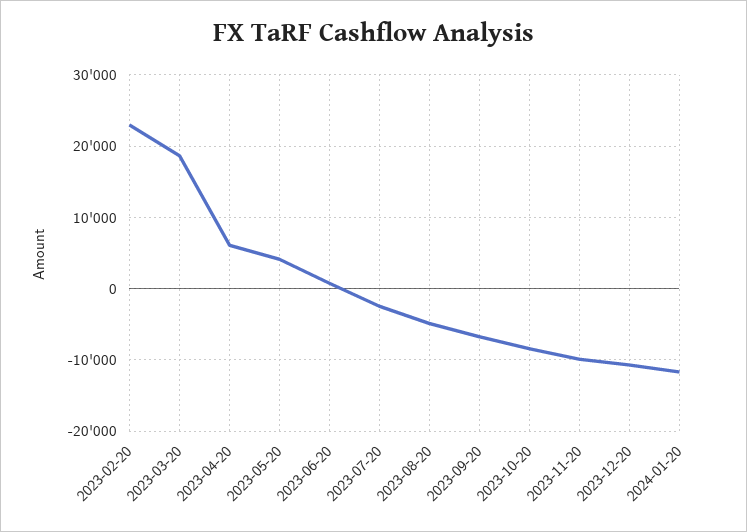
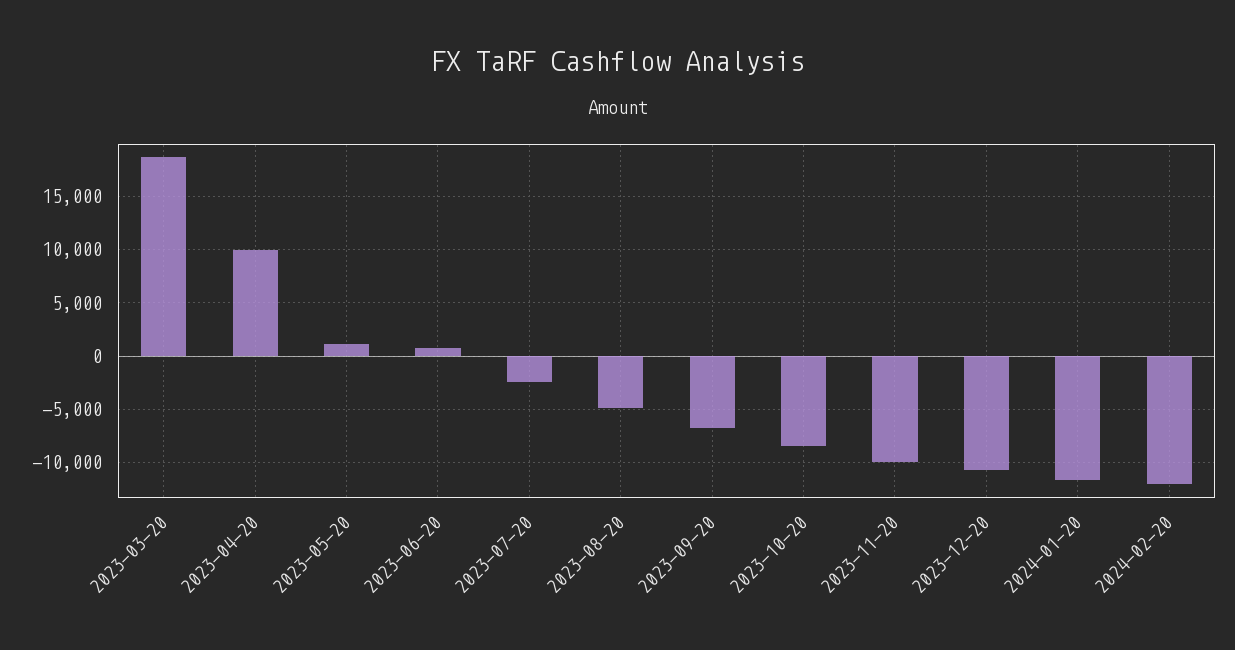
2023-02-20: 23000 -> none
2023-04-20: 6000 -> 10000
2023-05-20: 4000 -> 1000
2024-02-20: none -> -12000

